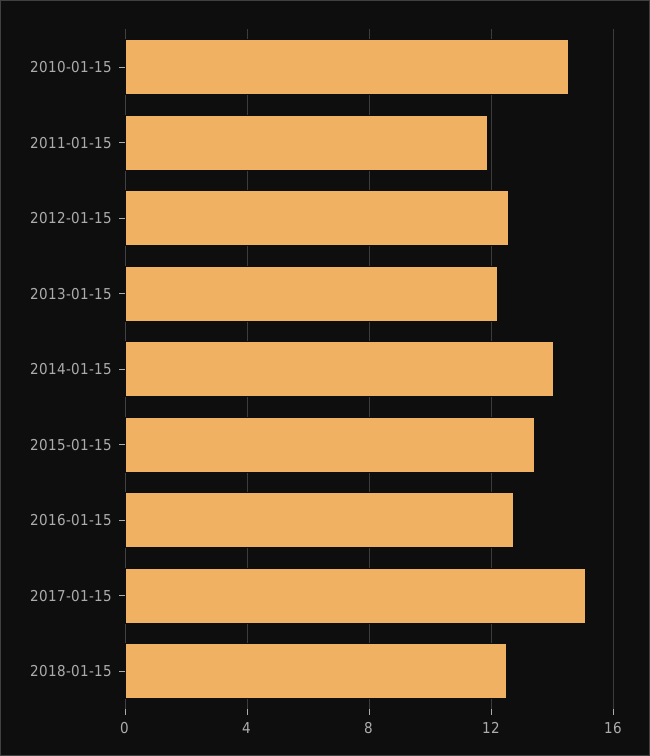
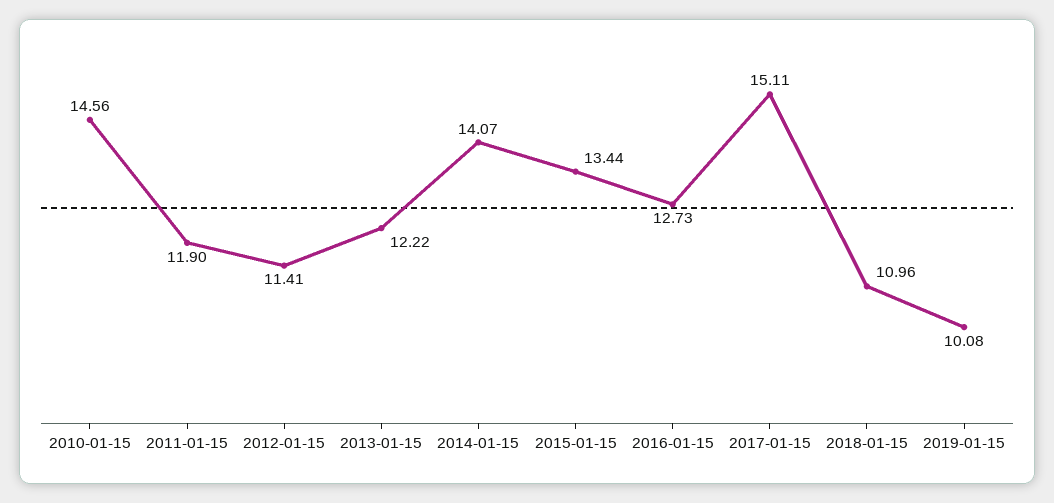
2012-01-15: 12.5 -> 11.41
2018-01-15: 12.5 -> 10.96
2019-01-15: none -> 10.08

